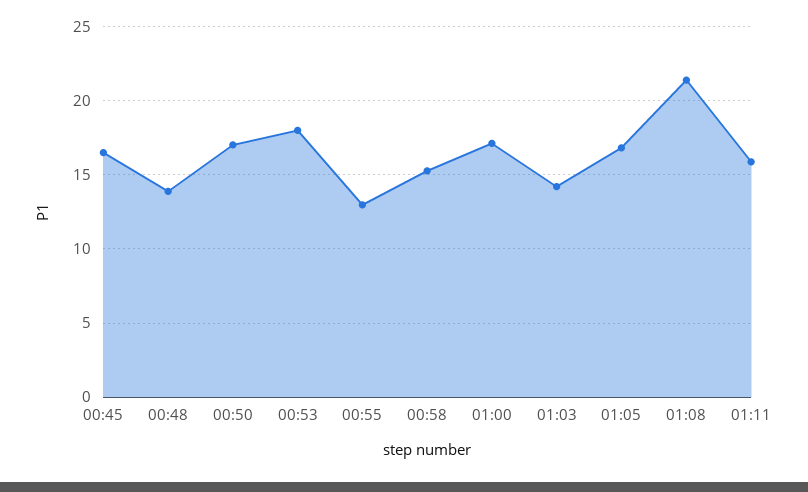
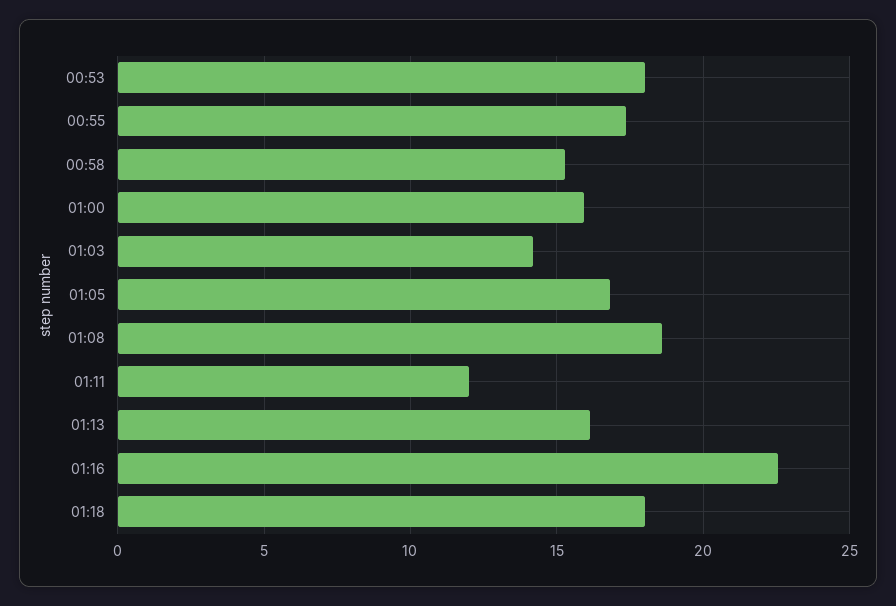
00:45: 16.5 -> none
00:48: 14 -> none
00:50: 17 -> none
00:55: 13 -> 17.5
01:00: 17 -> 16
01:08: 21.5 -> 18.5
01:11: 16 -> 12
01:13: none -> 16
01:16: none -> 22.5
01:18: none -> 18

